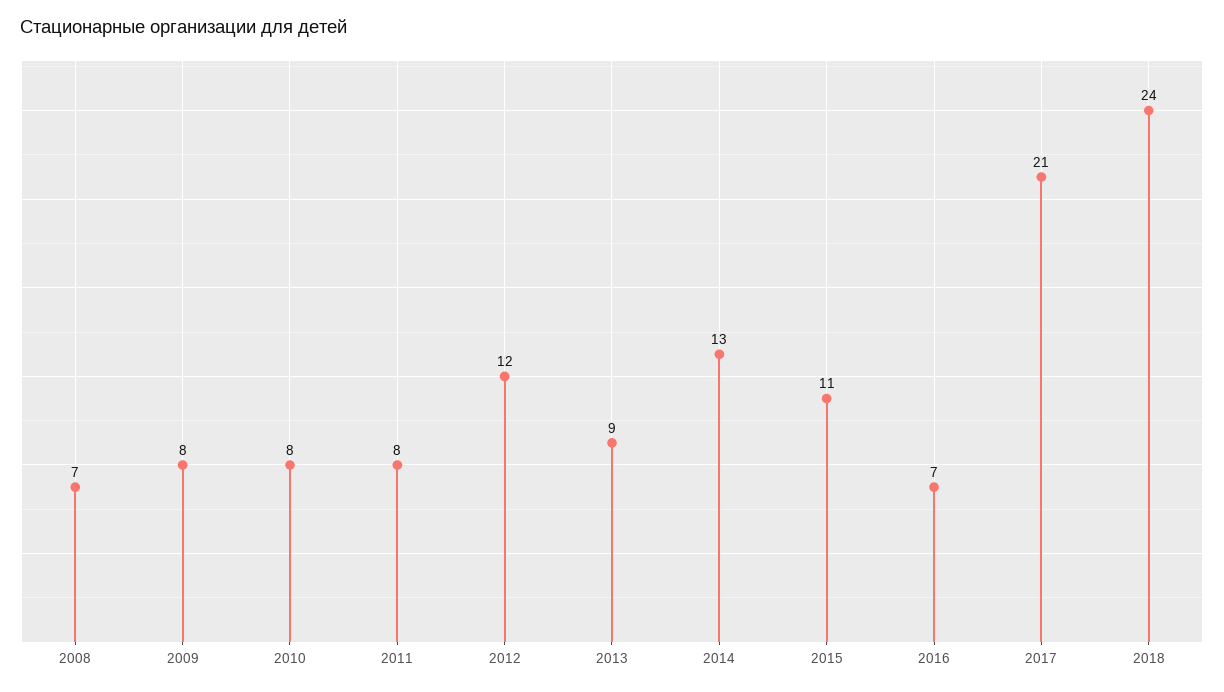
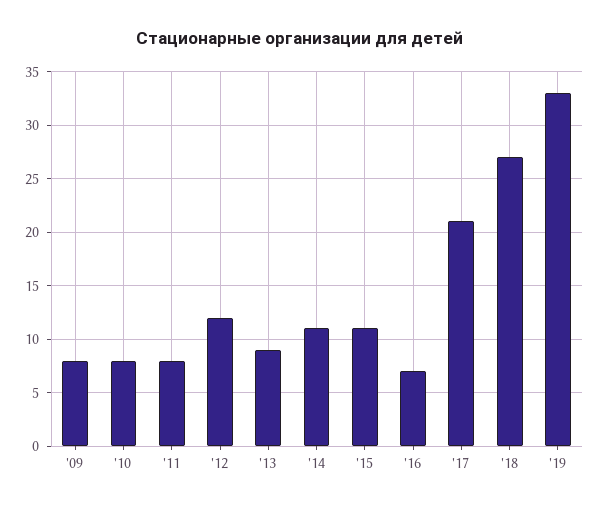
2008: 7 -> none
2014: 13 -> 11
2018: 24 -> 27
'19: none -> 33

